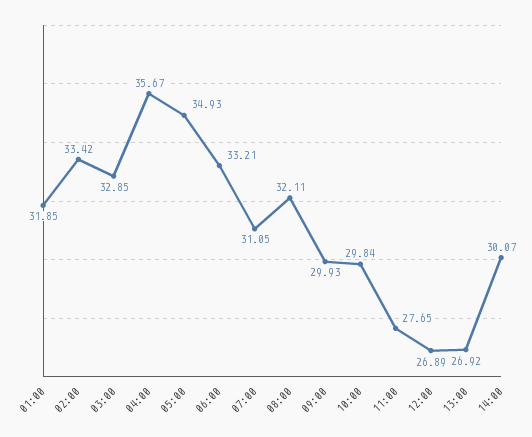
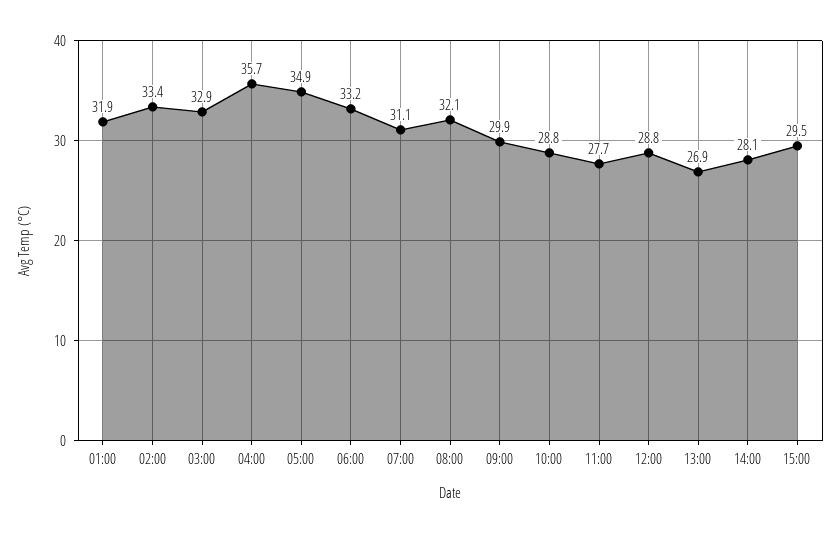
10:00: 29.84 -> 28.8
12:00: 26.89 -> 28.8
14:00: 30.07 -> 28.1
15:00: none -> 29.5

